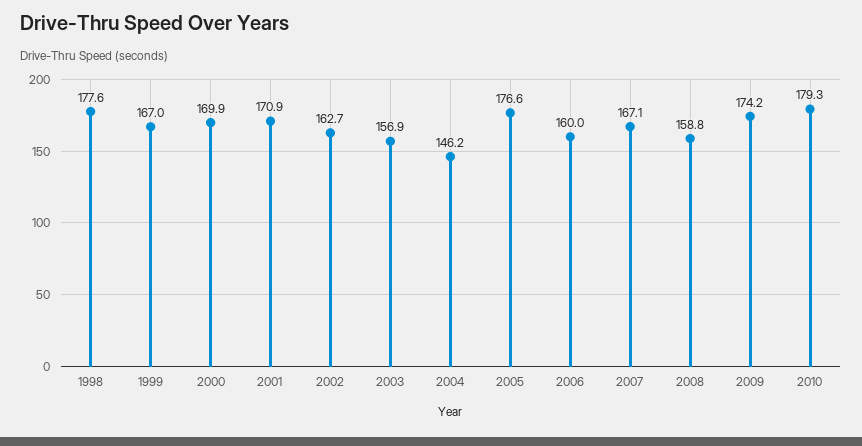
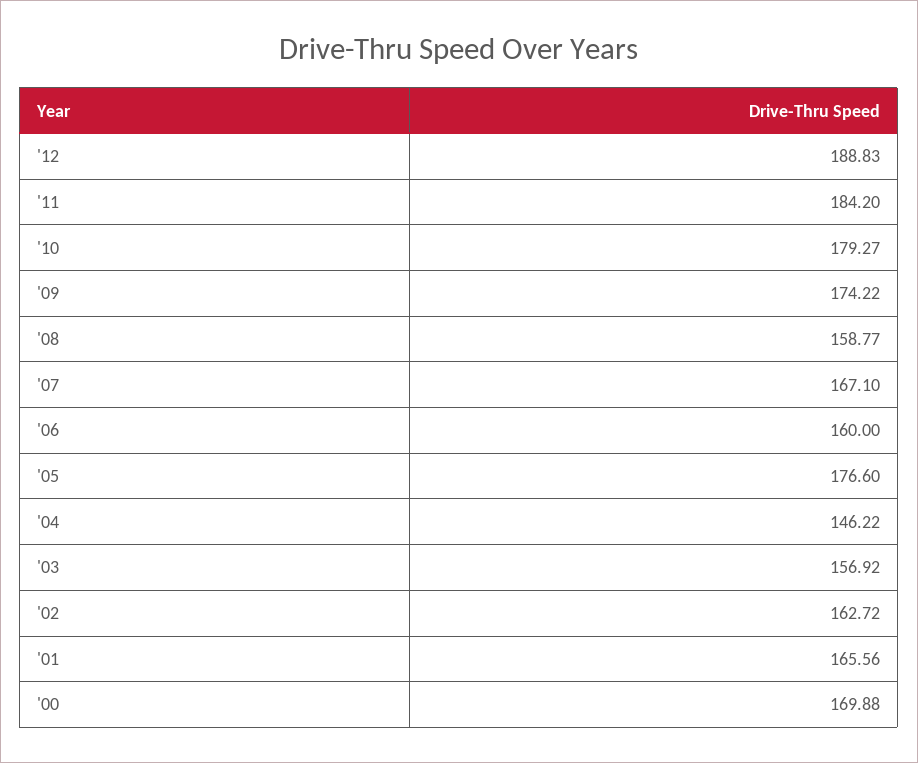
1998: 177.6 -> none
1999: 167 -> none
2001: 170.9 -> 165.56
'12: none -> 188.83
'11: none -> 184.2

